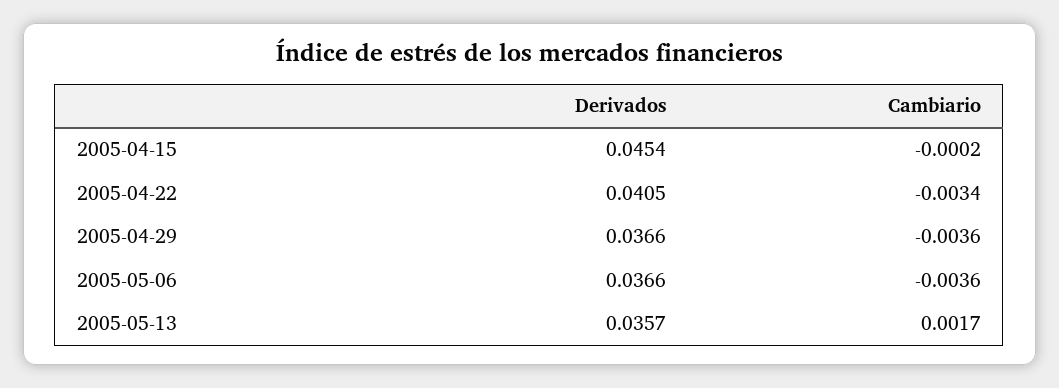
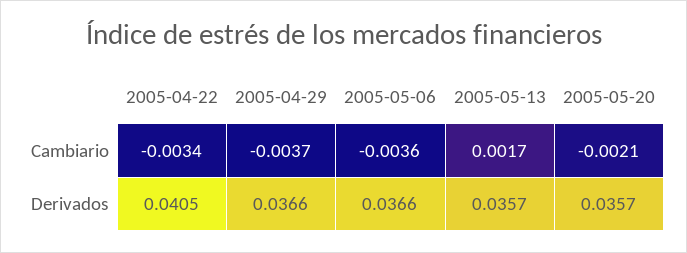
Derivados, 2005-04-15: 0.0454 -> none
Cambiario, 2005-04-15: -0.0002 -> none
Cambiario, 2005-04-29: -0.0036 -> -0.0037
Cambiario, 2005-05-20: none -> -0.0021
Derivados, 2005-05-20: none -> 0.0357

